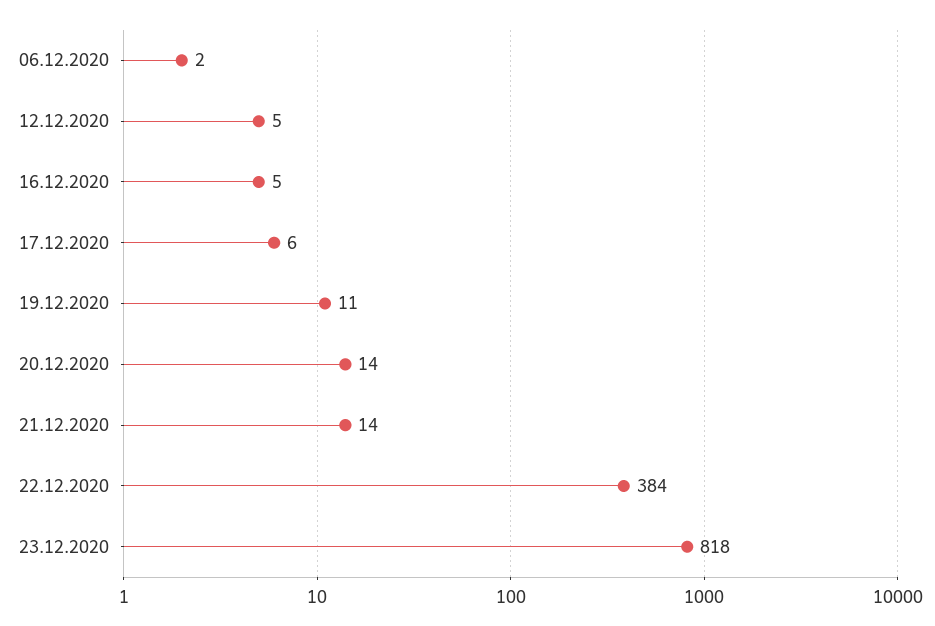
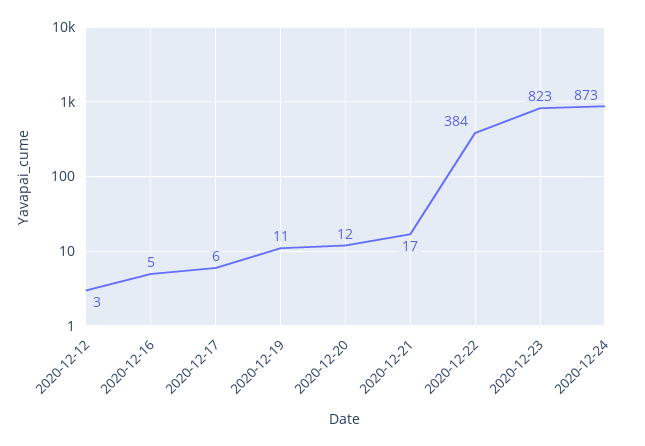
06.12.2020: 2 -> none
12.12.2020: 5 -> 3
20.12.2020: 14 -> 12
21.12.2020: 14 -> 17
23.12.2020: 818 -> 823
2020-12-24: none -> 873

